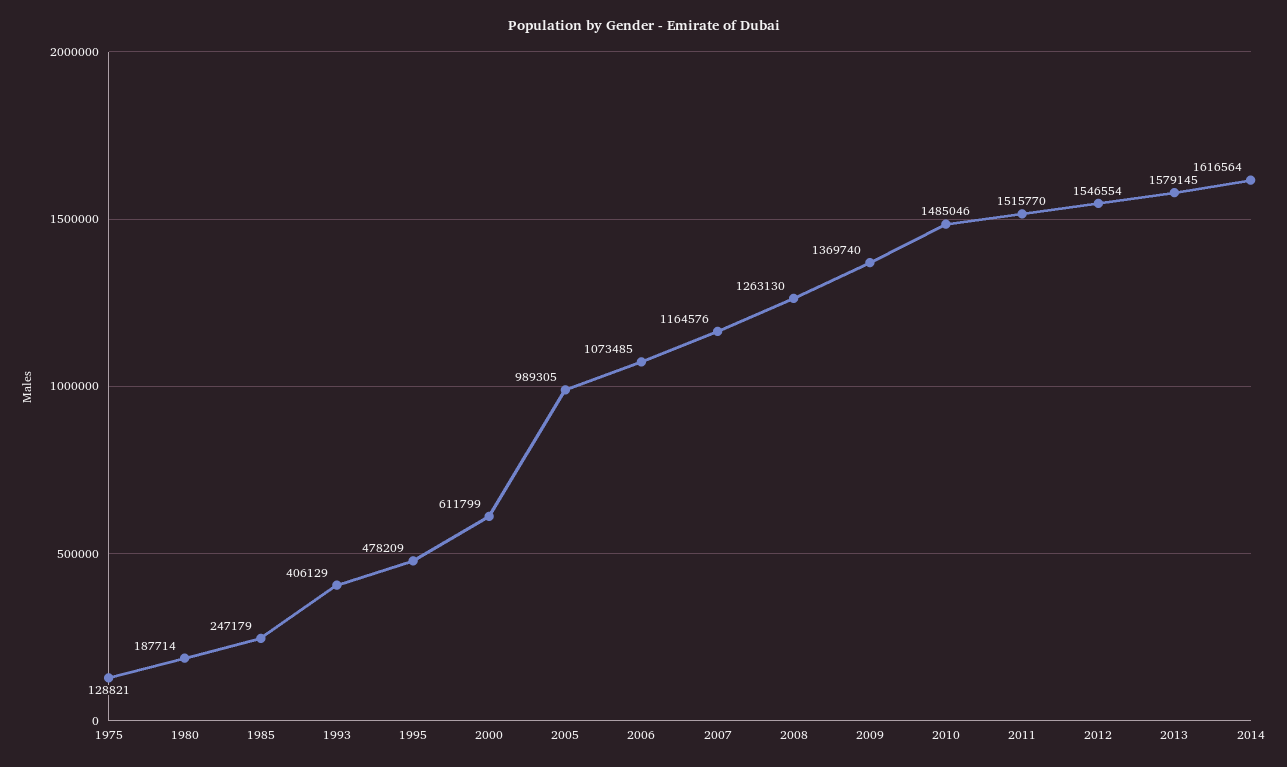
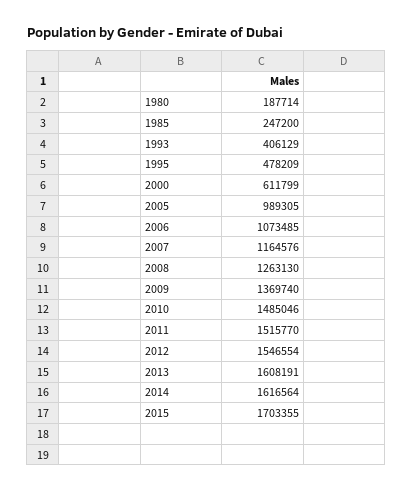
1975: 128821 -> none
1985: 247179 -> 247200
2013: 1579145 -> 1608191
2015: none -> 1703355

